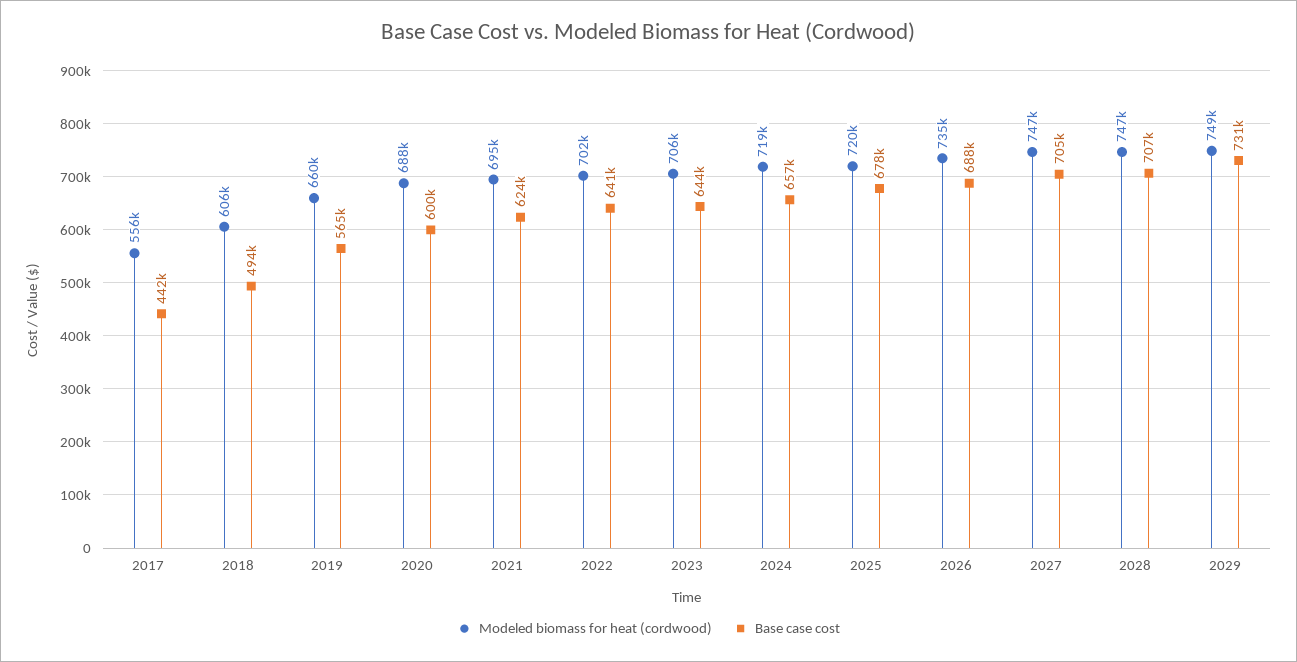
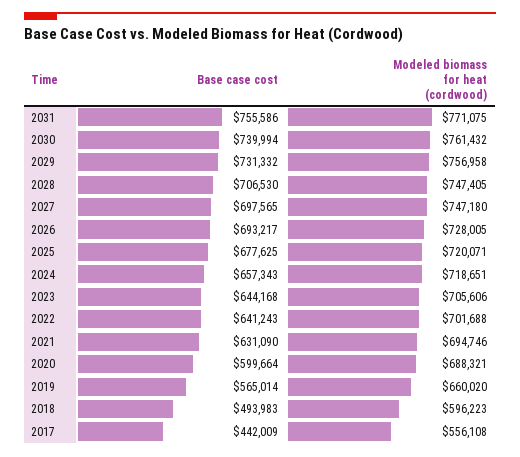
Modeled biomass for heat (cordwood), 2018: 606000 -> 596223
Base case cost, 2021: 624000 -> 631090
Modeled biomass for heat (cordwood), 2026: 735000 -> 728005
Base case cost, 2026: 688000 -> 693217
Base case cost, 2027: 705000 -> 697565
Modeled biomass for heat (cordwood), 2029: 749000 -> 756958
Base case cost, 2031: none -> 755586
Modeled biomass for heat (cordwood), 2031: none -> 771075
Base case cost, 2030: none -> 739994
Modeled biomass for heat (cordwood), 2030: none -> 761432

